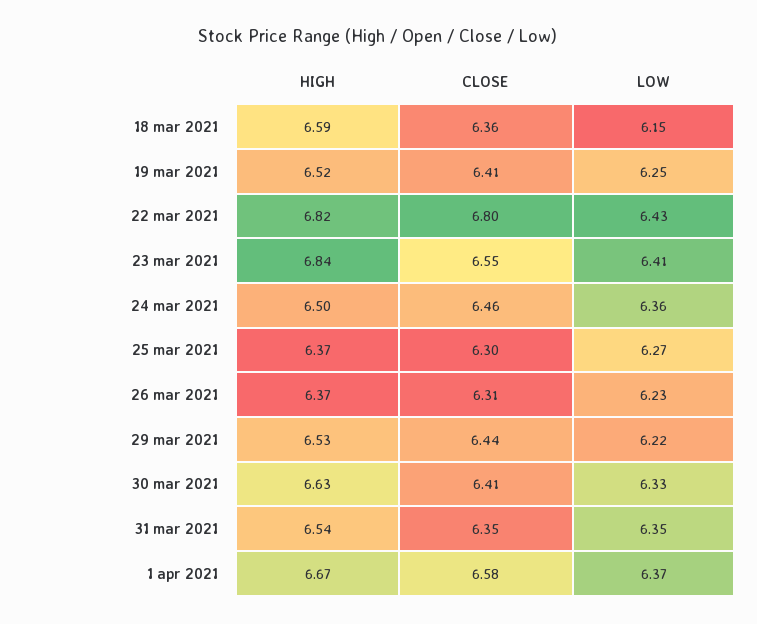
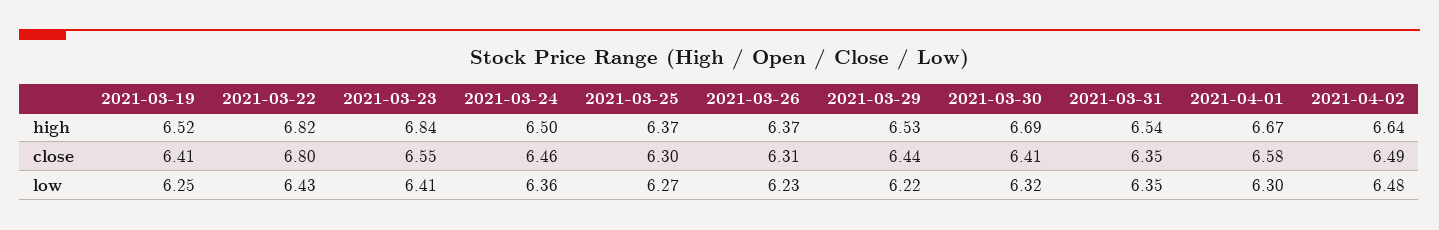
HIGH, 18 mar 2021: 6.59 -> none
CLOSE, 18 mar 2021: 6.36 -> none
LOW, 18 mar 2021: 6.15 -> none
HIGH, 30 mar 2021: 6.63 -> 6.69
LOW, 30 mar 2021: 6.33 -> 6.32
LOW, 1 apr 2021: 6.37 -> 6.3
HIGH, 2021-04-02: none -> 6.64
CLOSE, 2021-04-02: none -> 6.49
LOW, 2021-04-02: none -> 6.48

